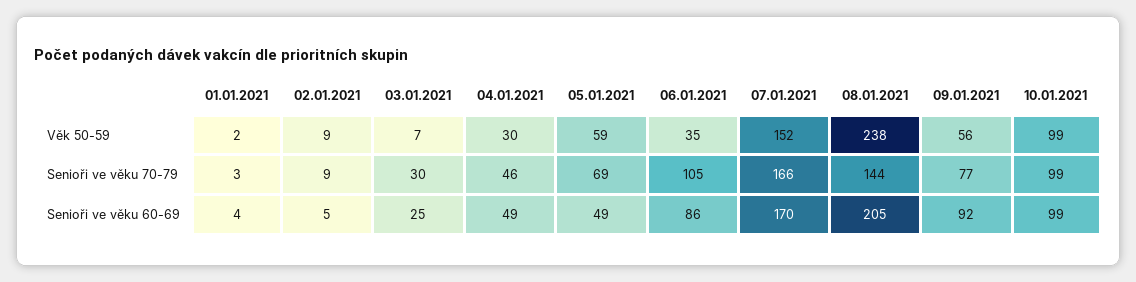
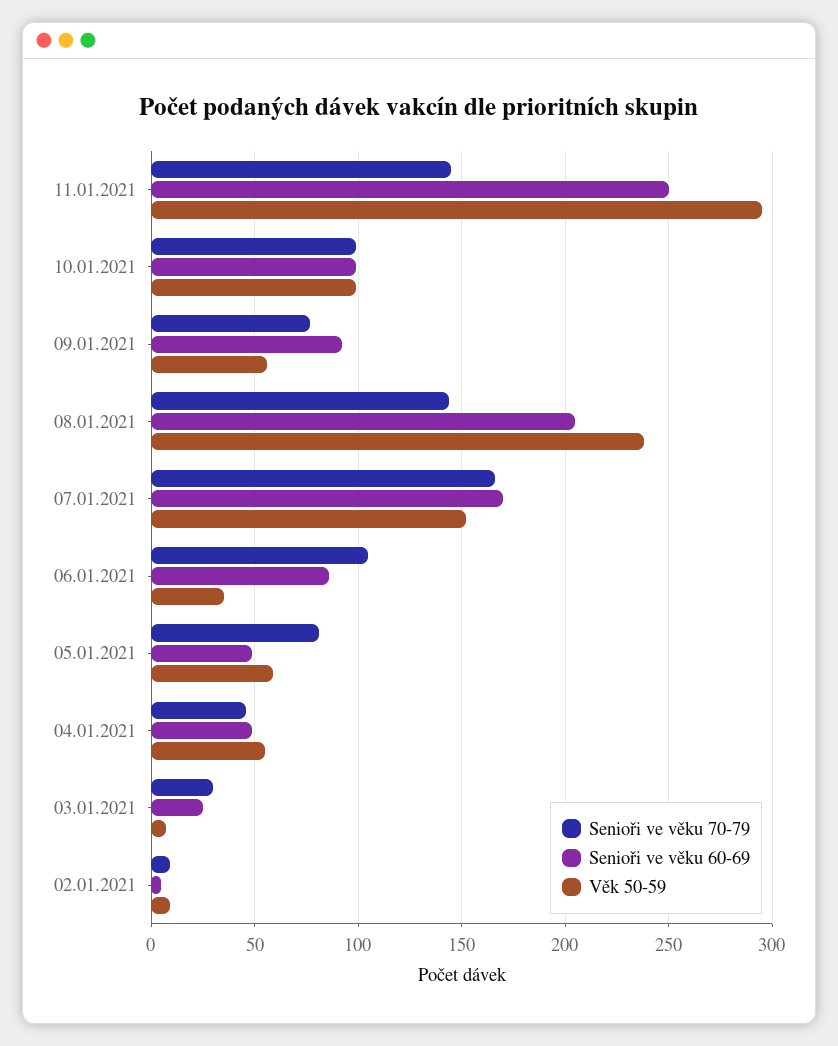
Věk 50-59, 01.01.2021: 2 -> none
Věk 50-59, 04.01.2021: 30 -> 55
Senioři ve věku 70-79, 01.01.2021: 3 -> none
Senioři ve věku 70-79, 05.01.2021: 69 -> 80
Senioři ve věku 60-69, 01.01.2021: 4 -> none
Senioři ve věku 70-79, 11.01.2021: none -> 145
Senioři ve věku 60-69, 11.01.2021: none -> 250
Věk 50-59, 11.01.2021: none -> 295

